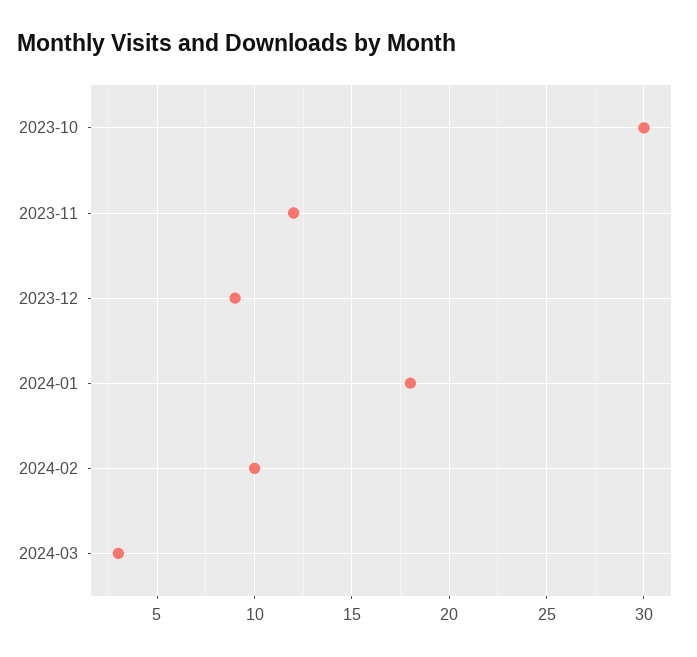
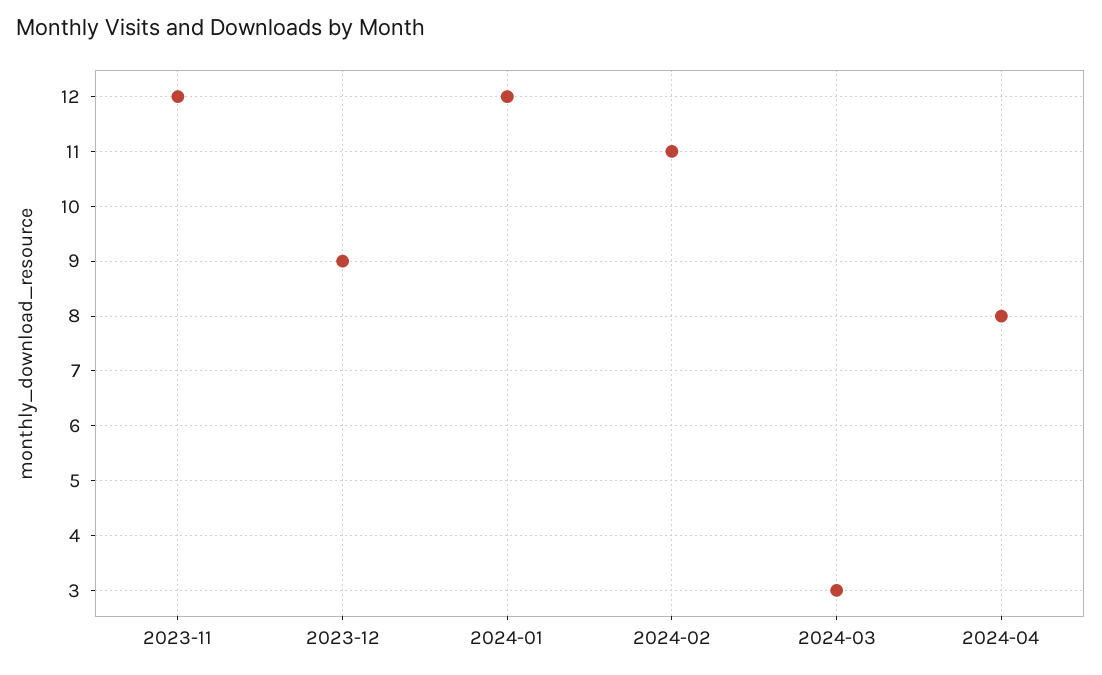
2023-10: 30 -> none
2024-01: 18 -> 12
2024-02: 10 -> 11
2024-04: none -> 8

